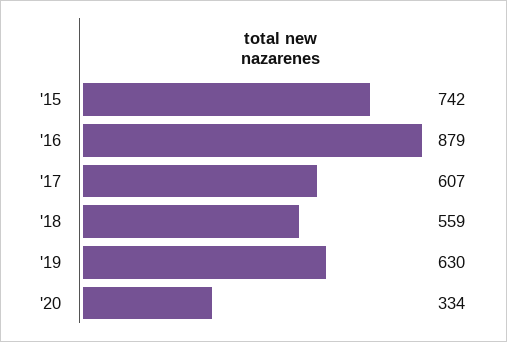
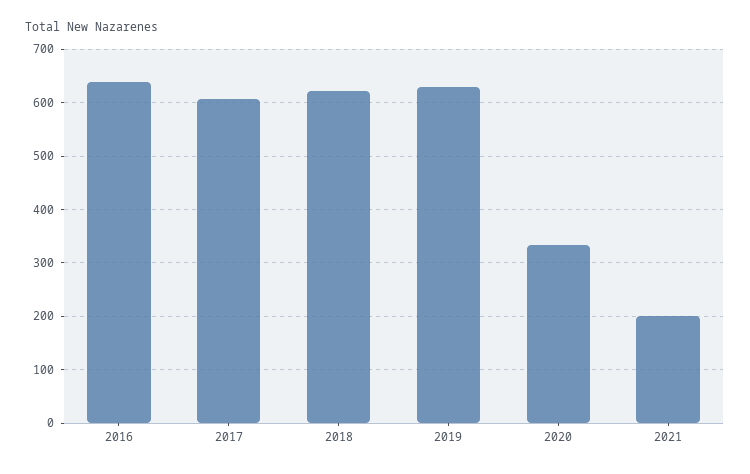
'15: 742 -> none
'16: 879 -> 640
'18: 559 -> 620
2021: none -> 200

